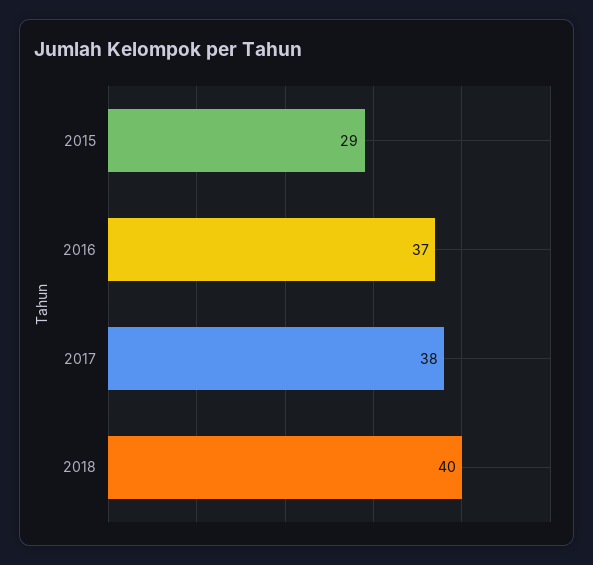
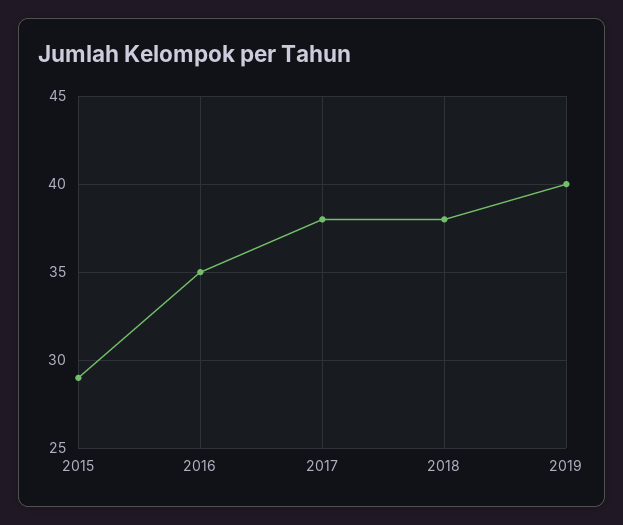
2016: 37 -> 35
2018: 40 -> 38
2019: none -> 40

